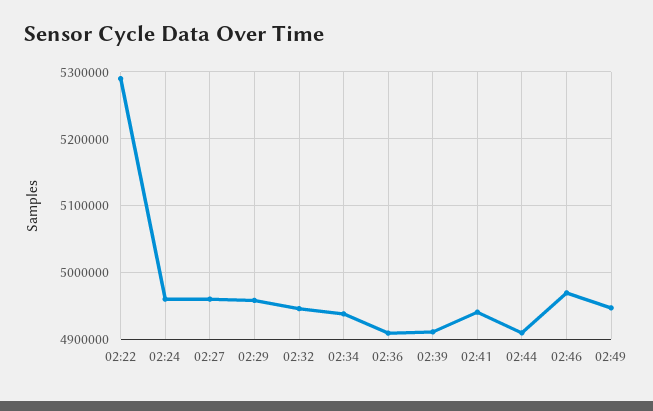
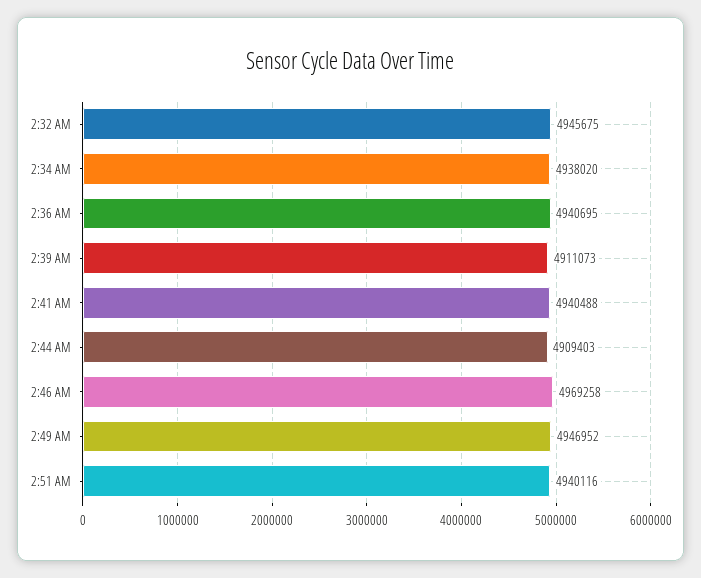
02:22: 5290000 -> none
02:24: 4960000 -> none
02:27: 4960000 -> none
02:29: 4960000 -> none
02:36: 4910000 -> 4940695
2:51 AM: none -> 4940116

